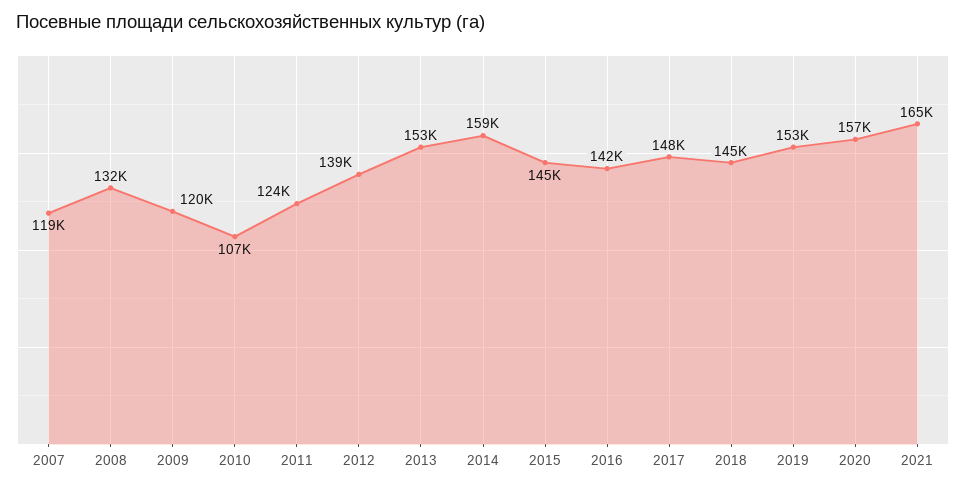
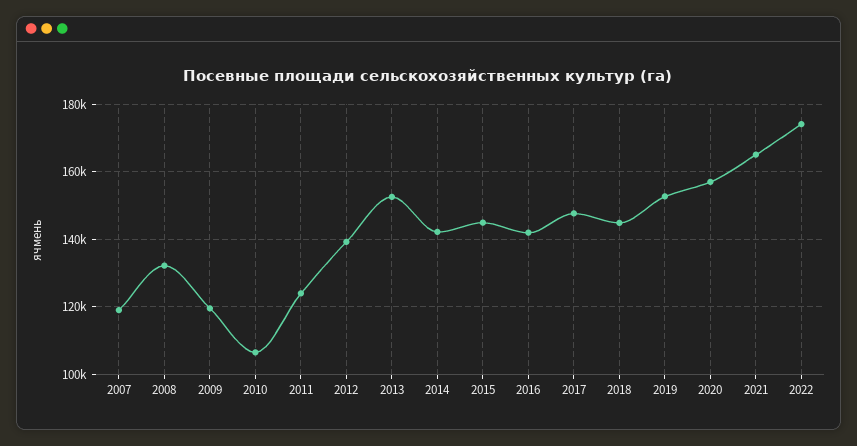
2014: 159000 -> 142000
2022: none -> 174000

